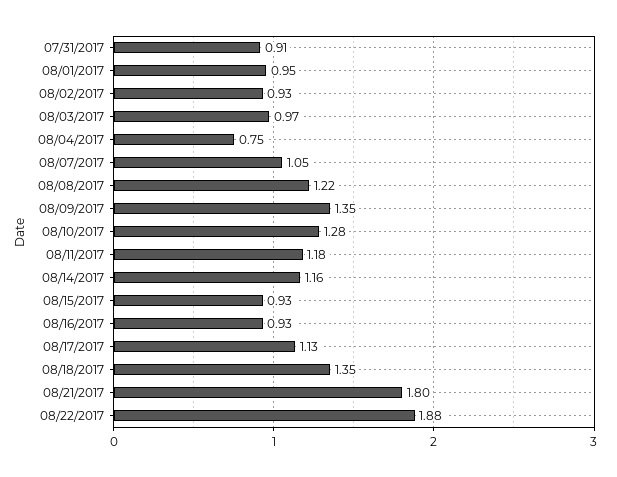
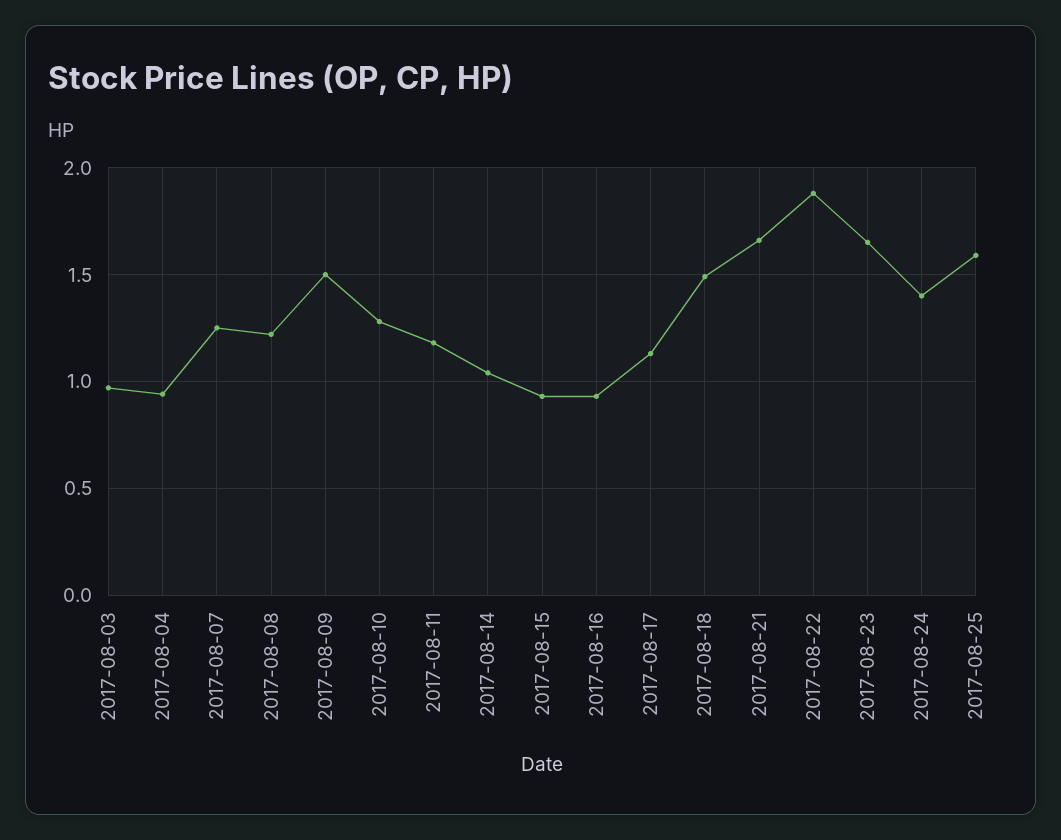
07/31/2017: 0.91 -> none
08/01/2017: 0.95 -> none
08/02/2017: 0.93 -> none
08/04/2017: 0.75 -> 0.95
08/07/2017: 1.05 -> 1.25
08/09/2017: 1.35 -> 1.5
08/14/2017: 1.16 -> 1.05
08/18/2017: 1.35 -> 1.5
08/21/2017: 1.8 -> 1.65
2017-08-23: none -> 1.65
2017-08-24: none -> 1.4
2017-08-25: none -> 1.6

